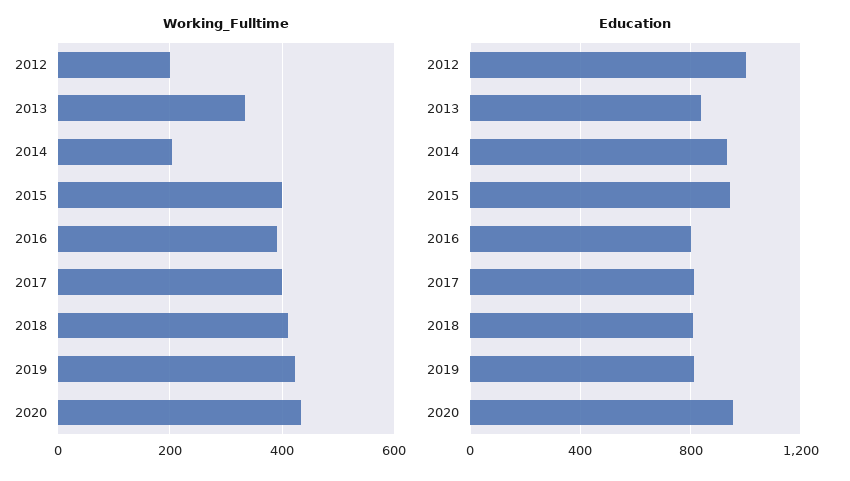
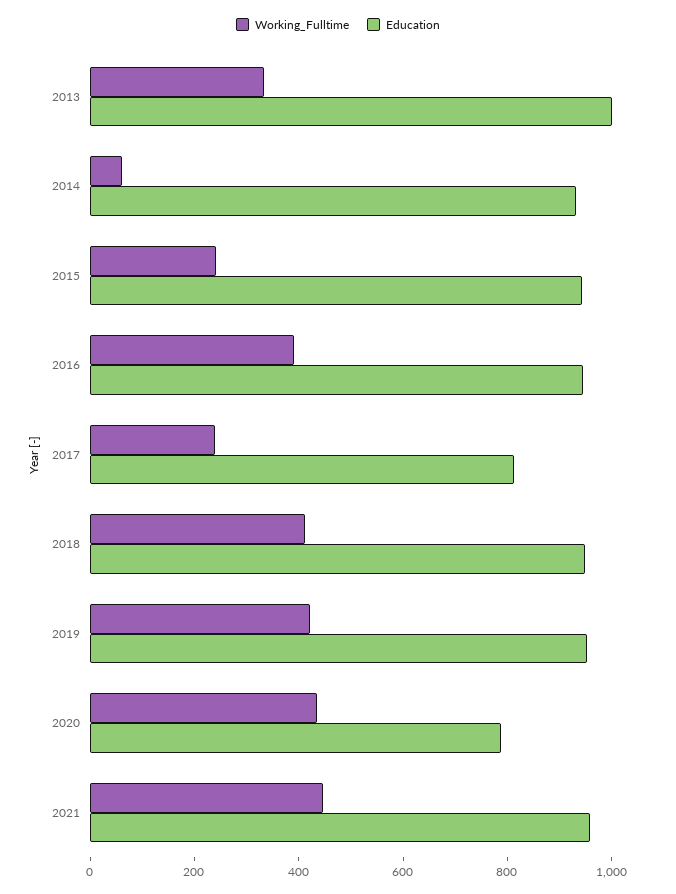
Working_Fulltime, 2012: 200 -> none
Working_Fulltime, 2014: 200 -> 50
Working_Fulltime, 2015: 400 -> 250
Working_Fulltime, 2017: 400 -> 250
Education, 2012: 1000 -> none
Education, 2013: 850 -> 1000
Education, 2016: 800 -> 950
Education, 2018: 800 -> 950
Education, 2019: 800 -> 950
Education, 2020: 950 -> 800
Working_Fulltime, 2021: none -> 450
Education, 2021: none -> 950

